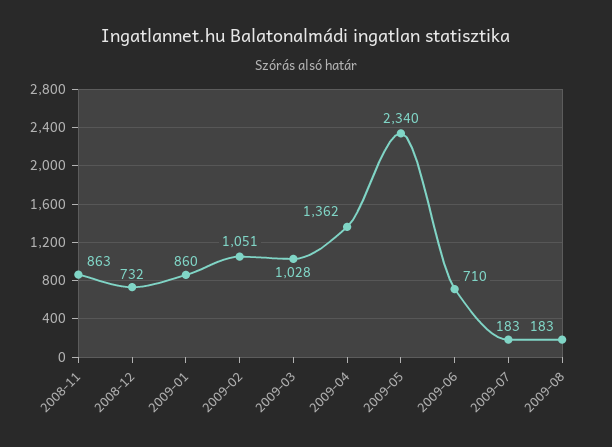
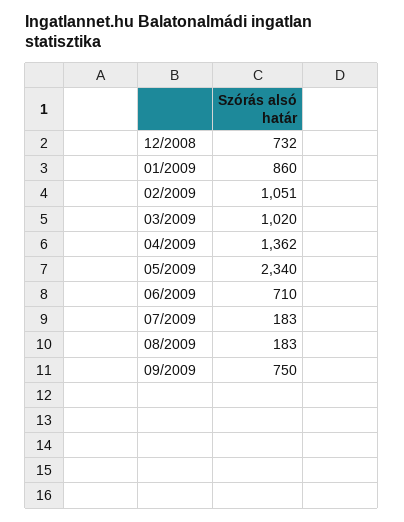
2008-11: 863 -> none
2009-03: 1028 -> 1020
09/2009: none -> 750

